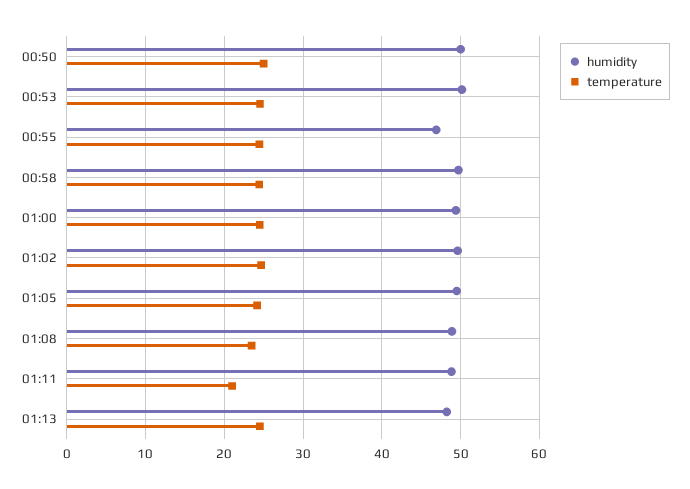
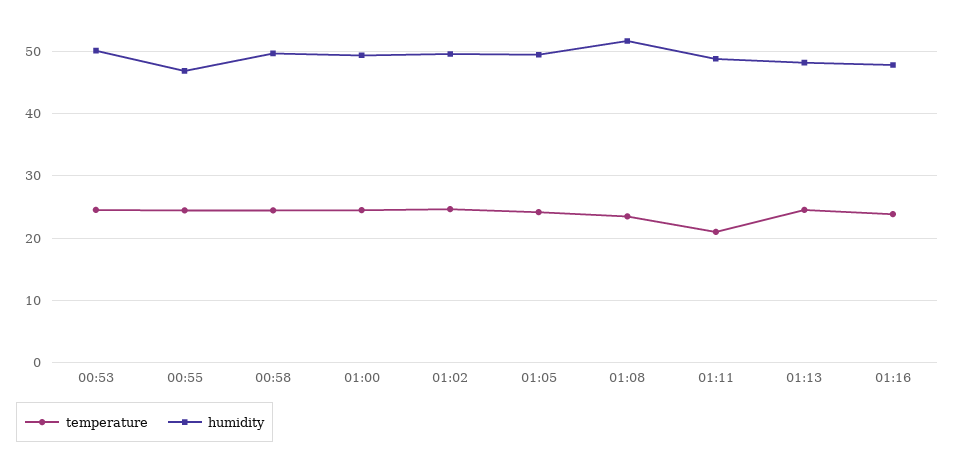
humidity, 00:50: 50 -> none
temperature, 00:50: 25 -> none
humidity, 01:08: 49 -> 52
temperature, 01:16: none -> 24
humidity, 01:16: none -> 48

